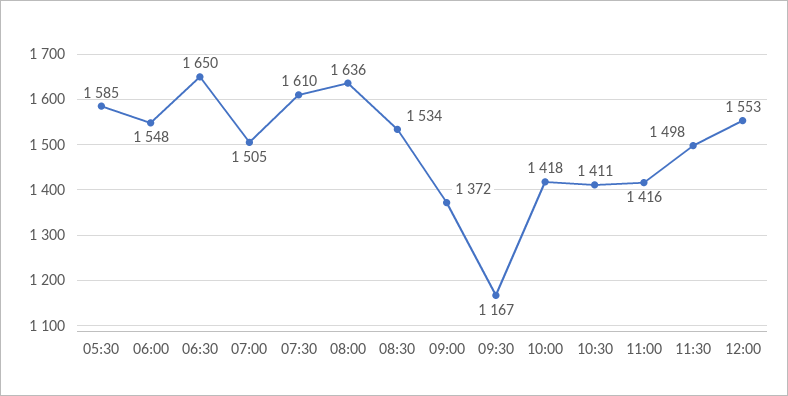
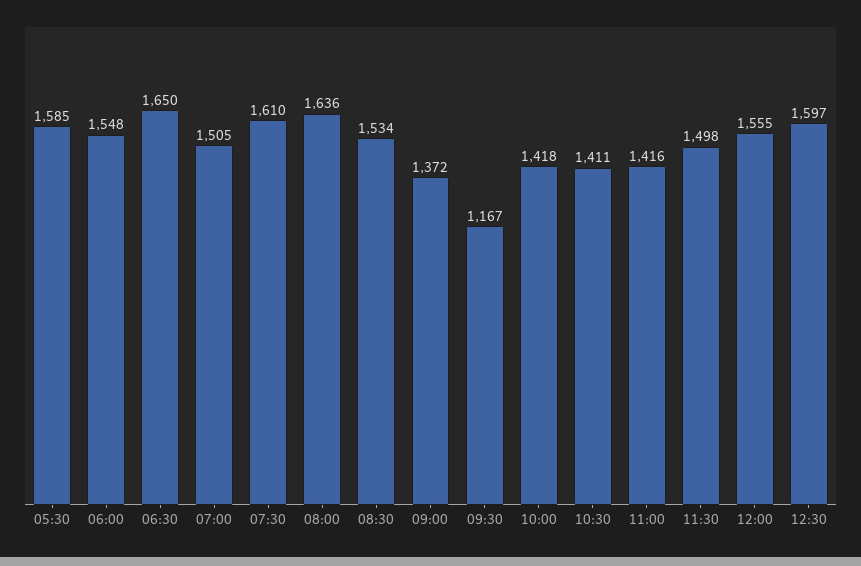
12:00: 1553 -> 1555
12:30: none -> 1597

